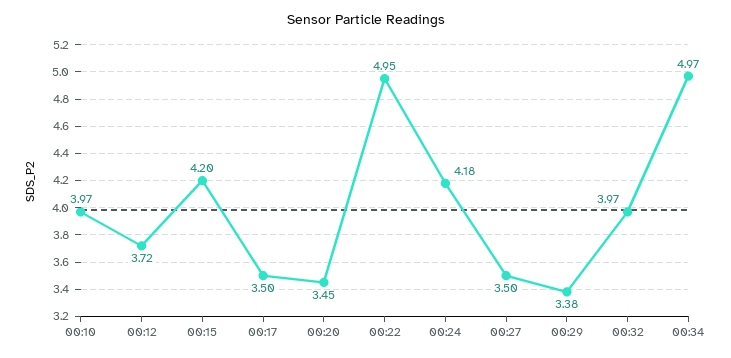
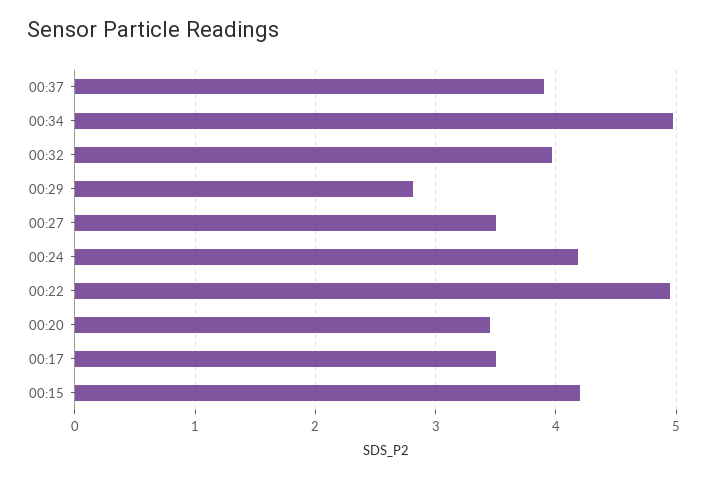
00:10: 3.97 -> none
00:12: 3.72 -> none
00:29: 3.38 -> 2.8
00:37: none -> 3.9

